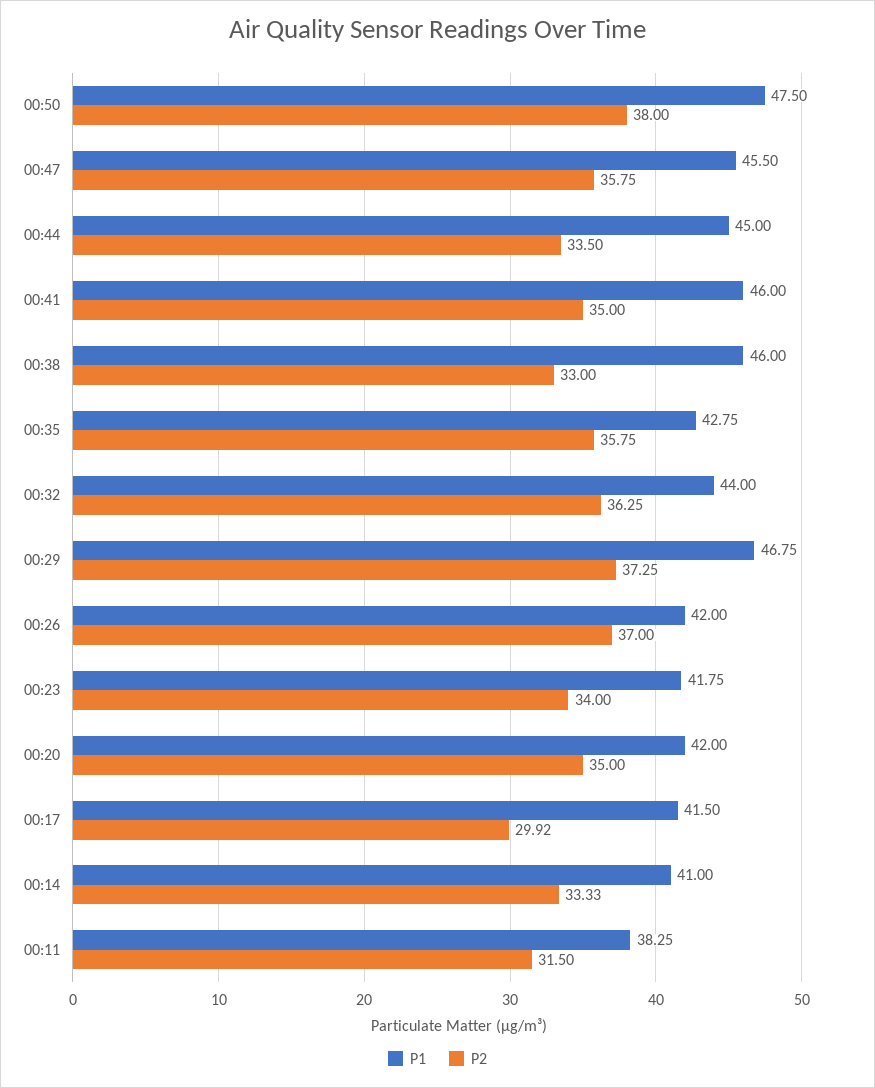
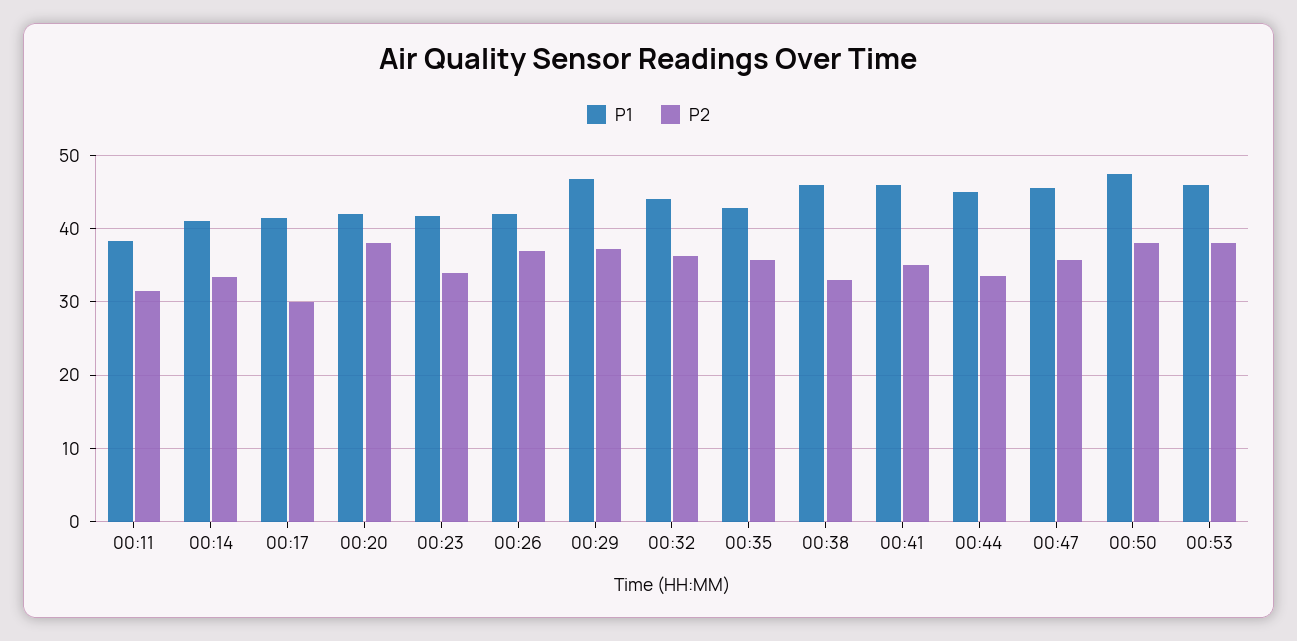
P2, 00:20: 35 -> 38
P1, 00:53: none -> 46
P2, 00:53: none -> 38

